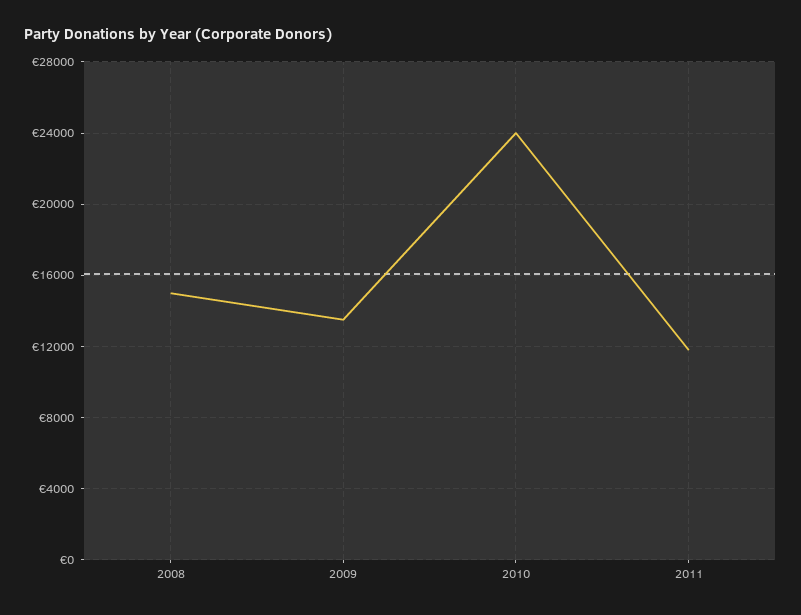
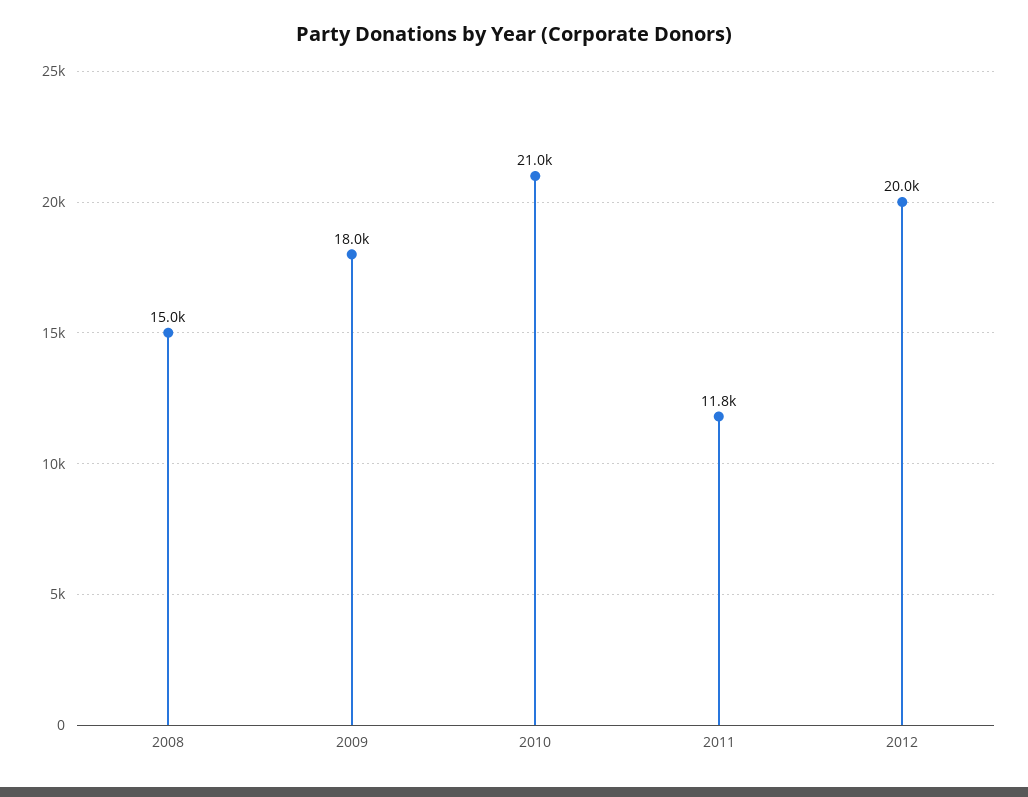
2009: 13500 -> 18000
2010: 24000 -> 21000
2012: none -> 20000

